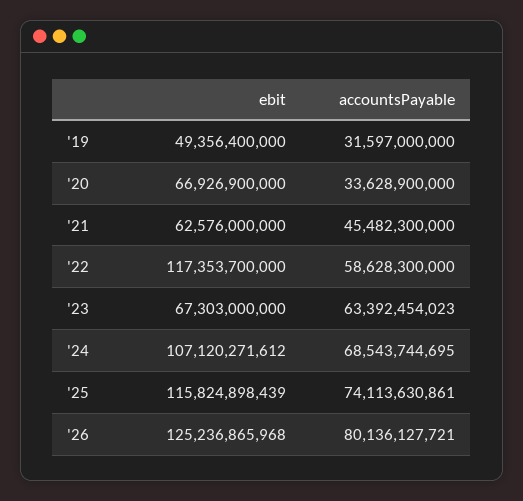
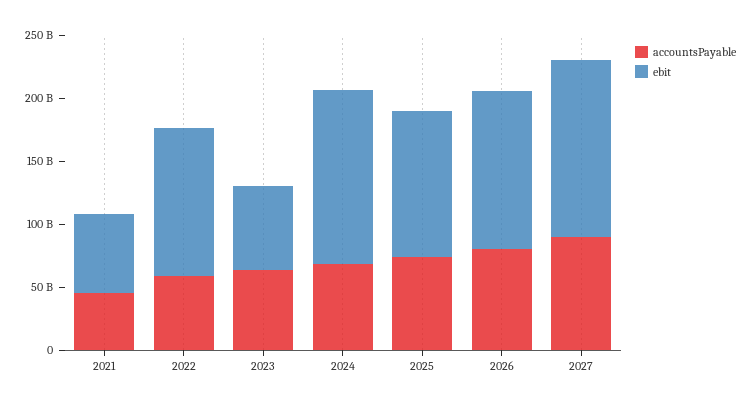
ebit, '19: 49356400000 -> none
accountsPayable, '19: 31597000000 -> none
ebit, '20: 66926900000 -> none
accountsPayable, '20: 33628900000 -> none
ebit, '24: 107120271612 -> 140000000000
accountsPayable, 2027: none -> 90000000000
ebit, 2027: none -> 140000000000

